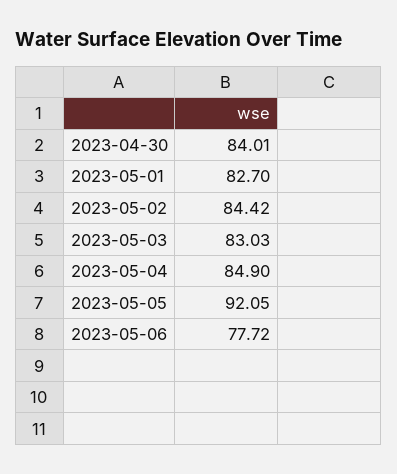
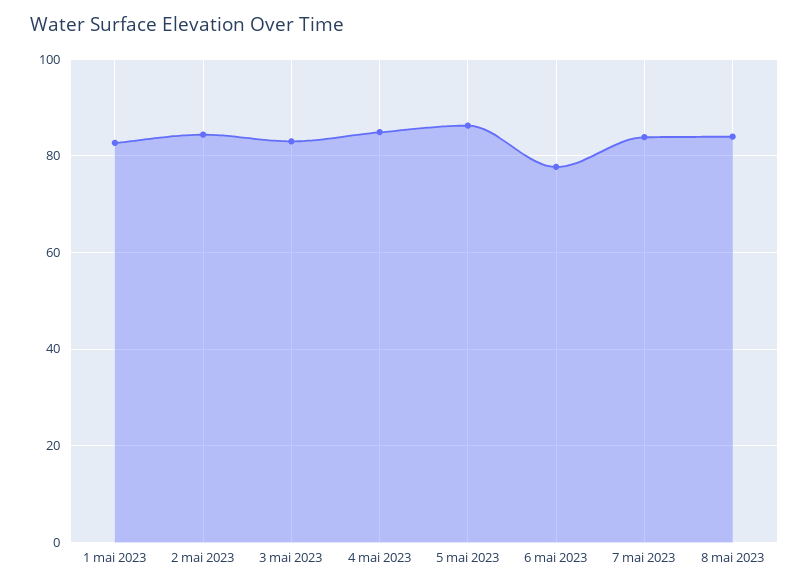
2023-04-30: 84.01 -> none
2023-05-05: 92.05 -> 86
7 mai 2023: none -> 84
8 mai 2023: none -> 84

